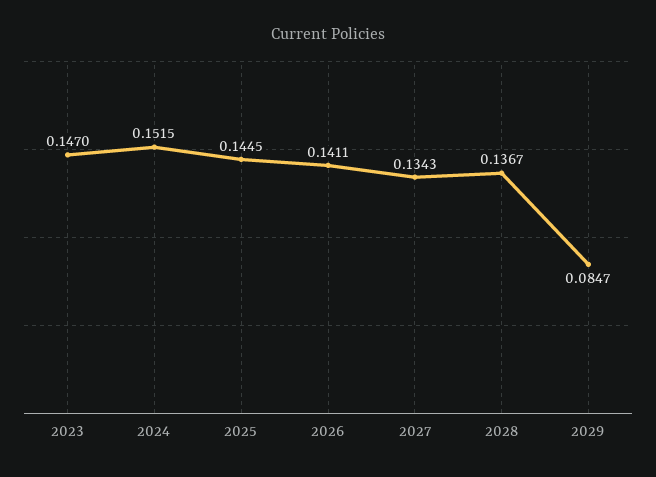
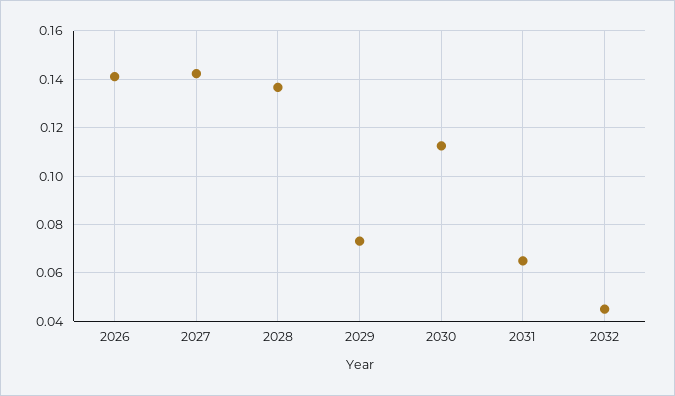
2023: 0.147 -> none
2024: 0.1515 -> none
2025: 0.1445 -> none
2027: 0.1343 -> 0.1425
2029: 0.0847 -> 0.0725
2030: none -> 0.1125
2031: none -> 0.065
2032: none -> 0.045

